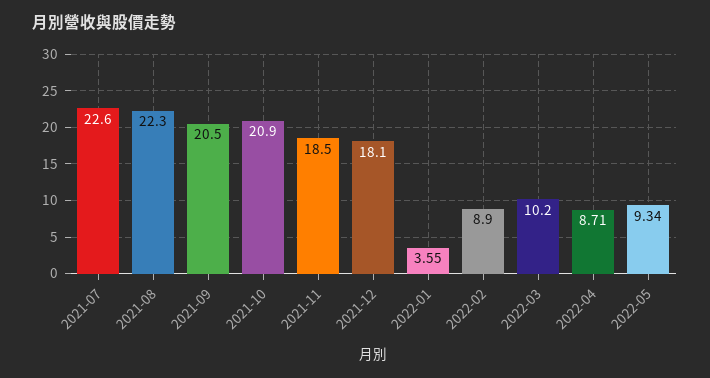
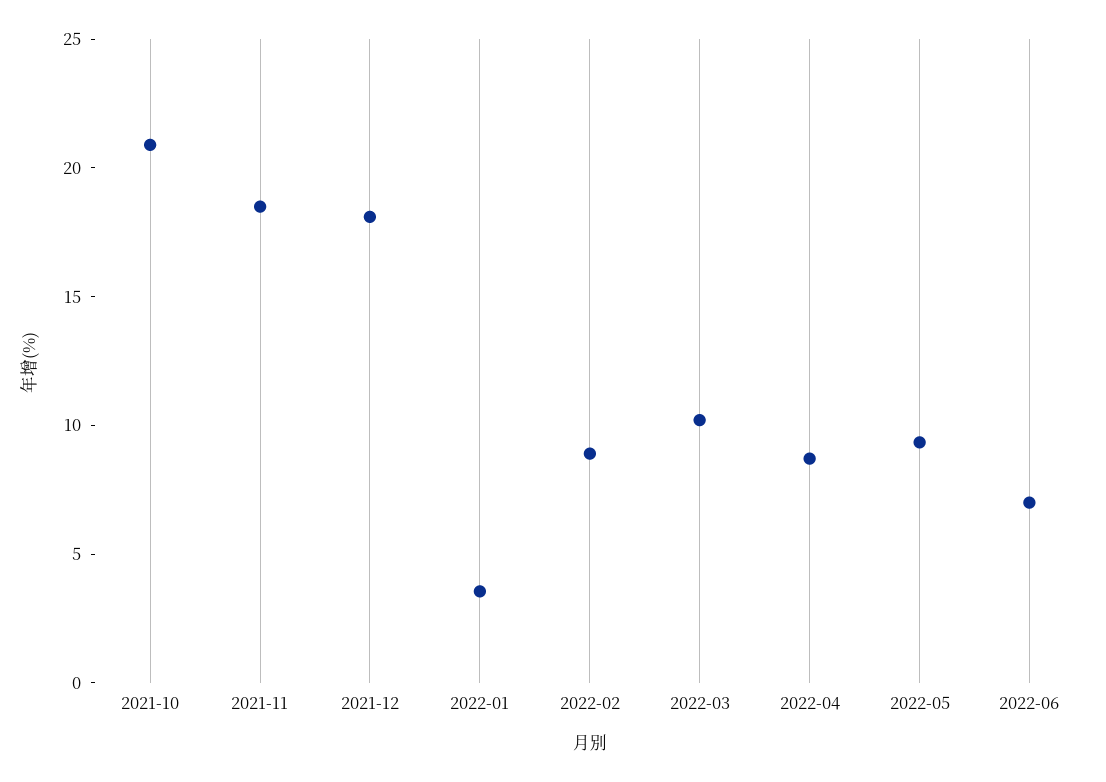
2021-07: 22.6 -> none
2021-08: 22.3 -> none
2021-09: 20.5 -> none
2022-06: none -> 7

